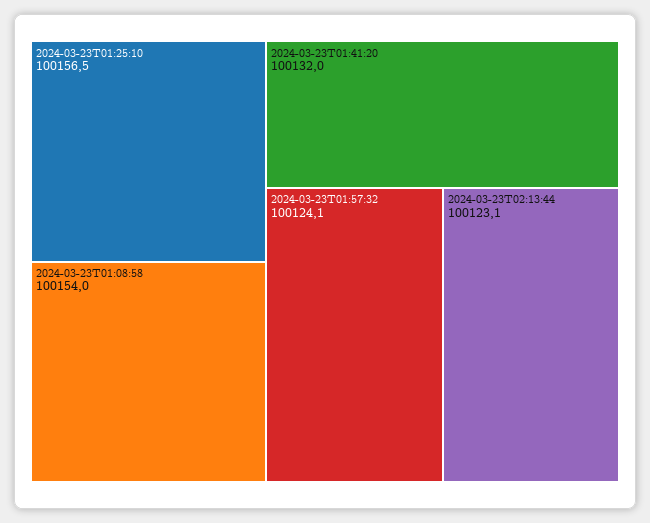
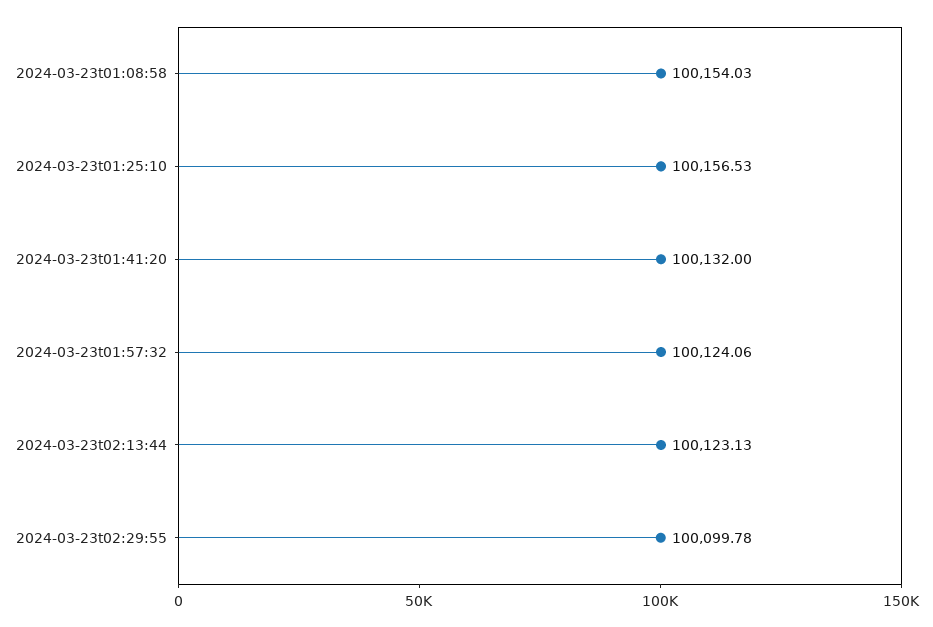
2024-03-23t02:29:55: none -> 100099.78

